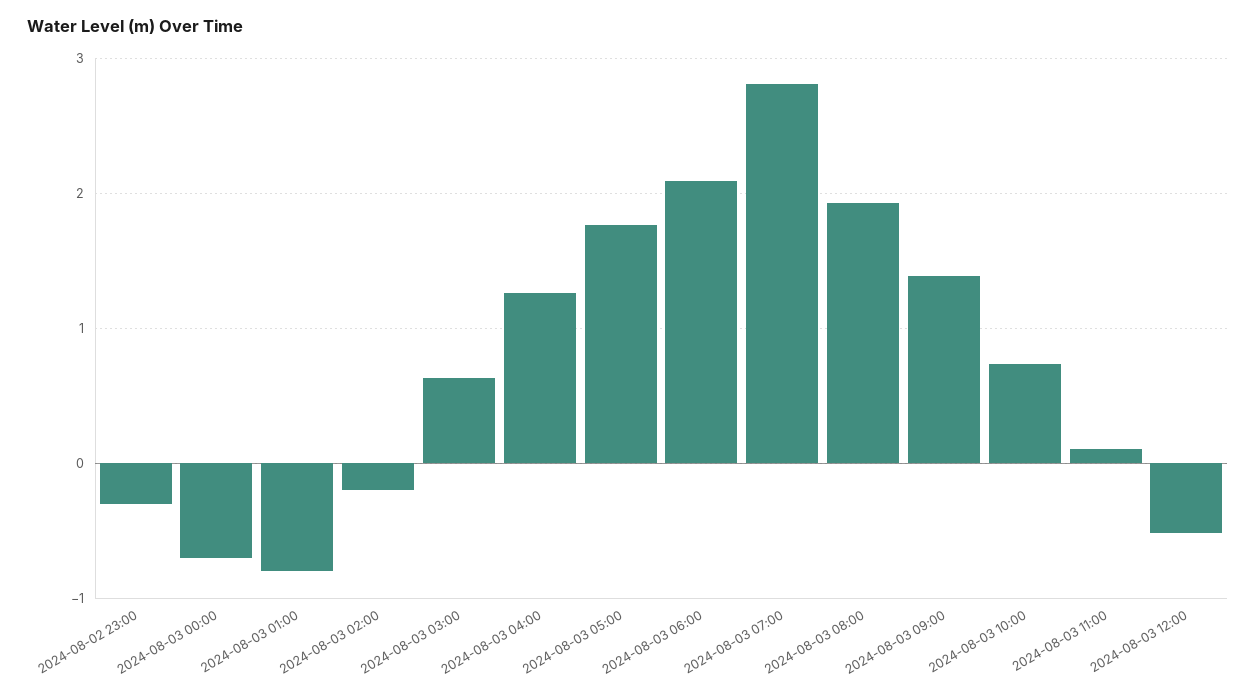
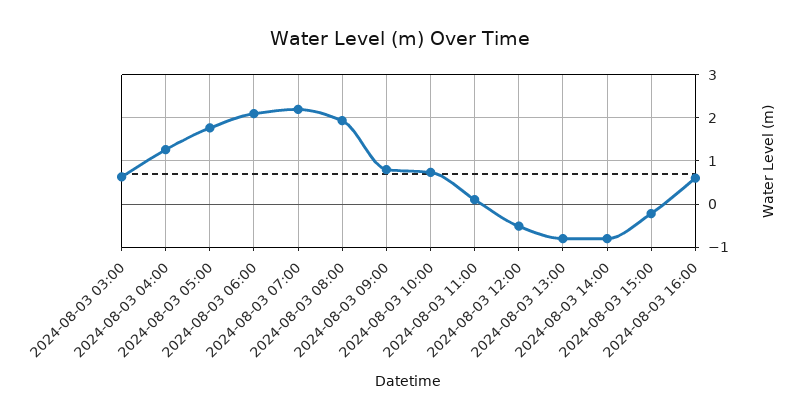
2024-08-02 23:00: -0.3 -> none
2024-08-03 00:00: -0.7 -> none
2024-08-03 01:00: -0.8 -> none
2024-08-03 02:00: -0.2 -> none
2024-08-03 07:00: 2.8 -> 2.2
2024-08-03 09:00: 1.4 -> 0.8
2024-08-03 13:00: none -> -0.8
2024-08-03 14:00: none -> -0.8
2024-08-03 15:00: none -> -0.2
2024-08-03 16:00: none -> 0.6

